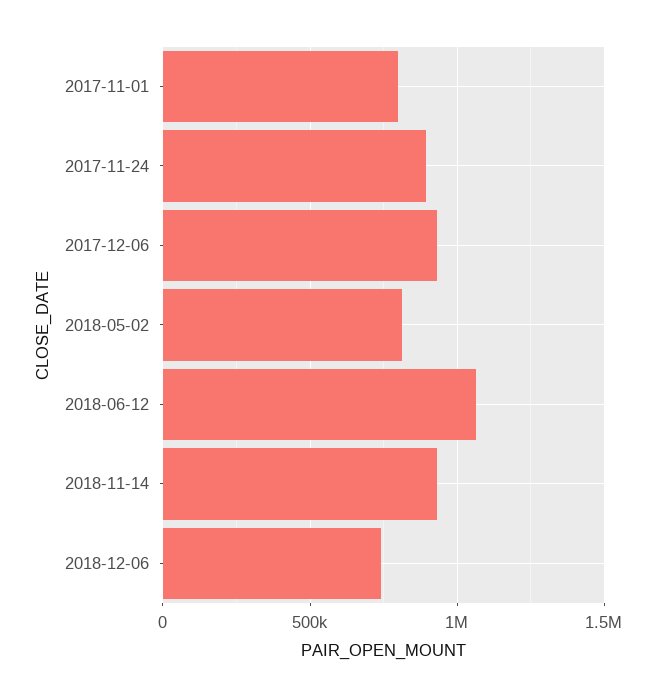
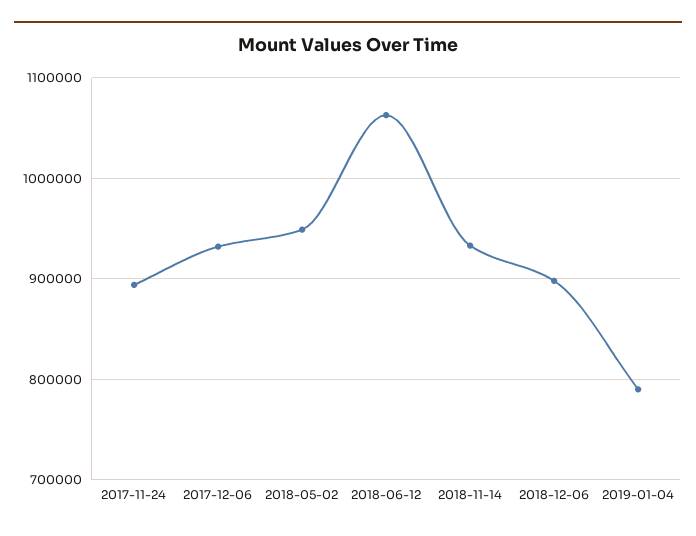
2017-11-01: 800000 -> none
2018-05-02: 800000 -> 950000
2018-12-06: 750000 -> 900000
2019-01-04: none -> 790000

